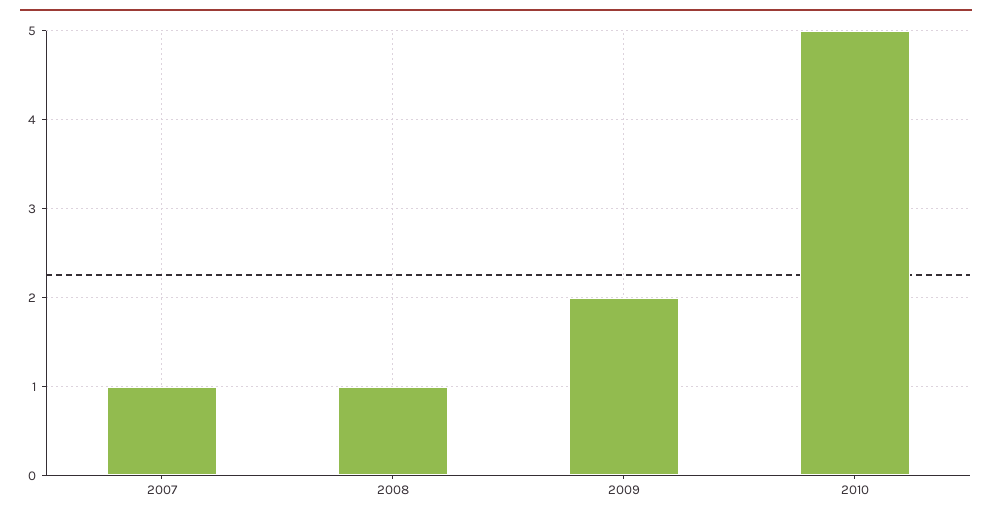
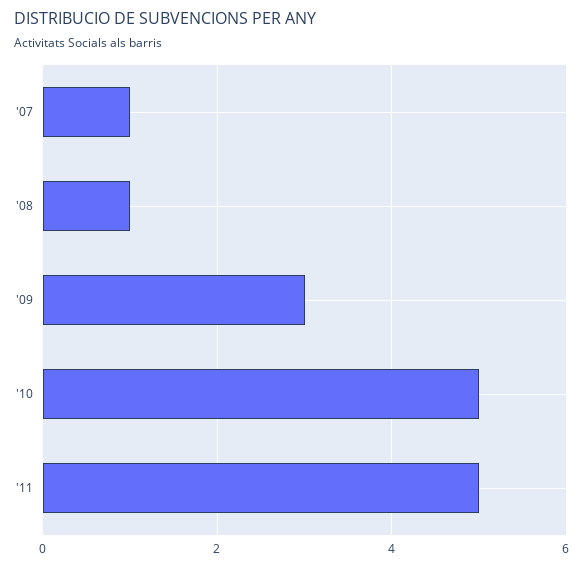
2009: 2 -> 3
'11: none -> 5

